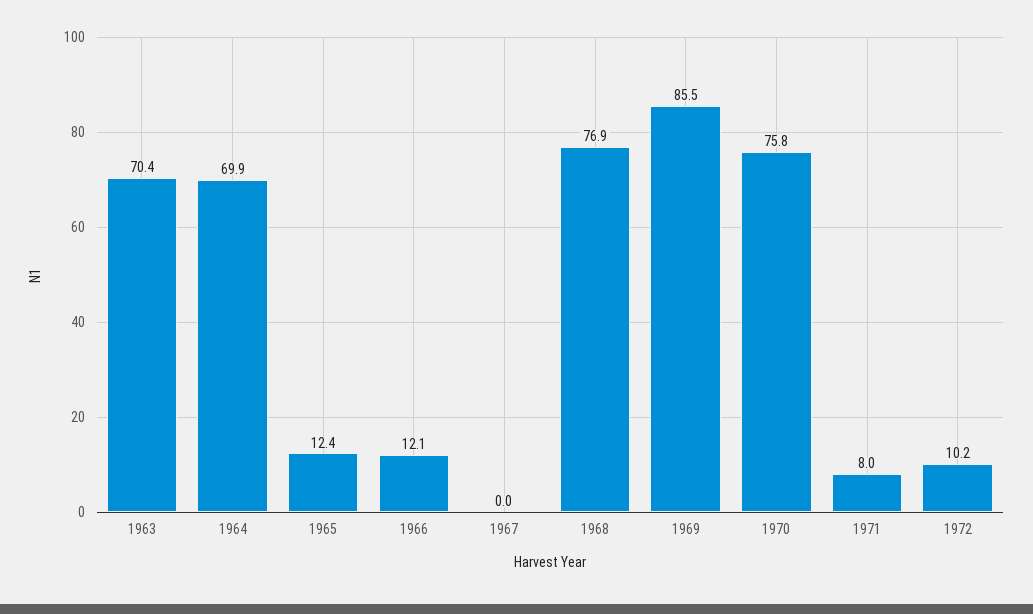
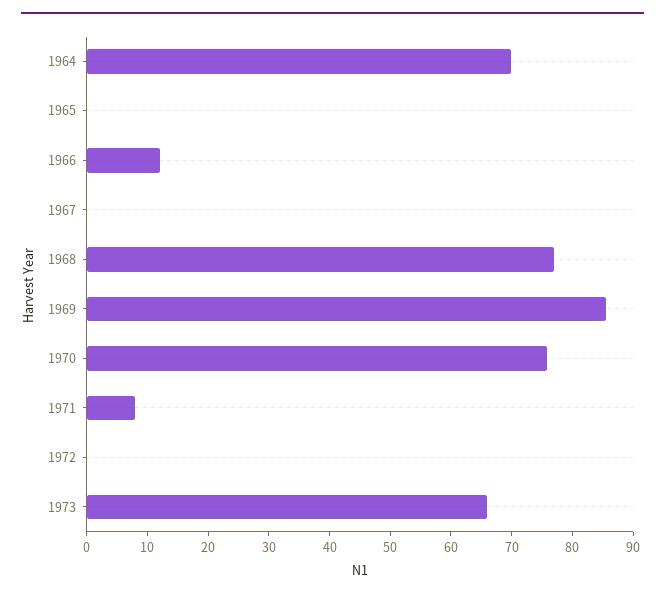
1963: 70.4 -> none
1965: 12.4 -> 0
1972: 10.2 -> 0
1973: none -> 66

